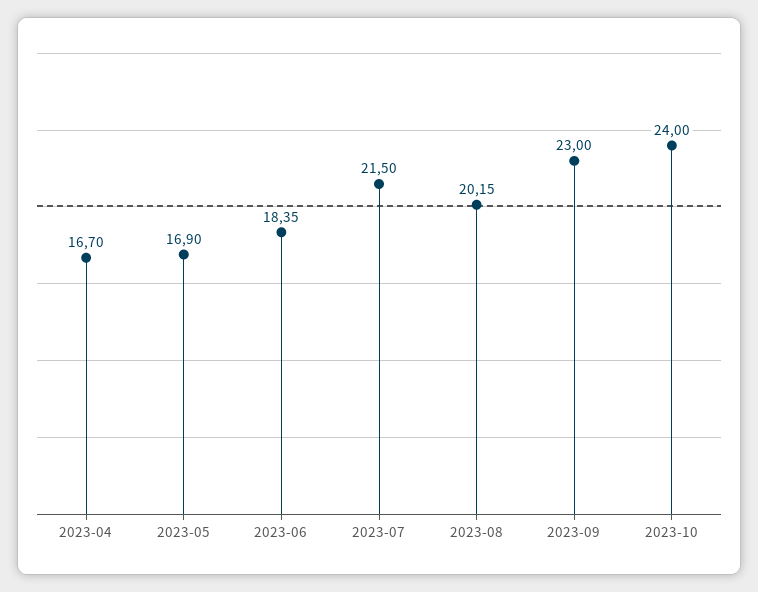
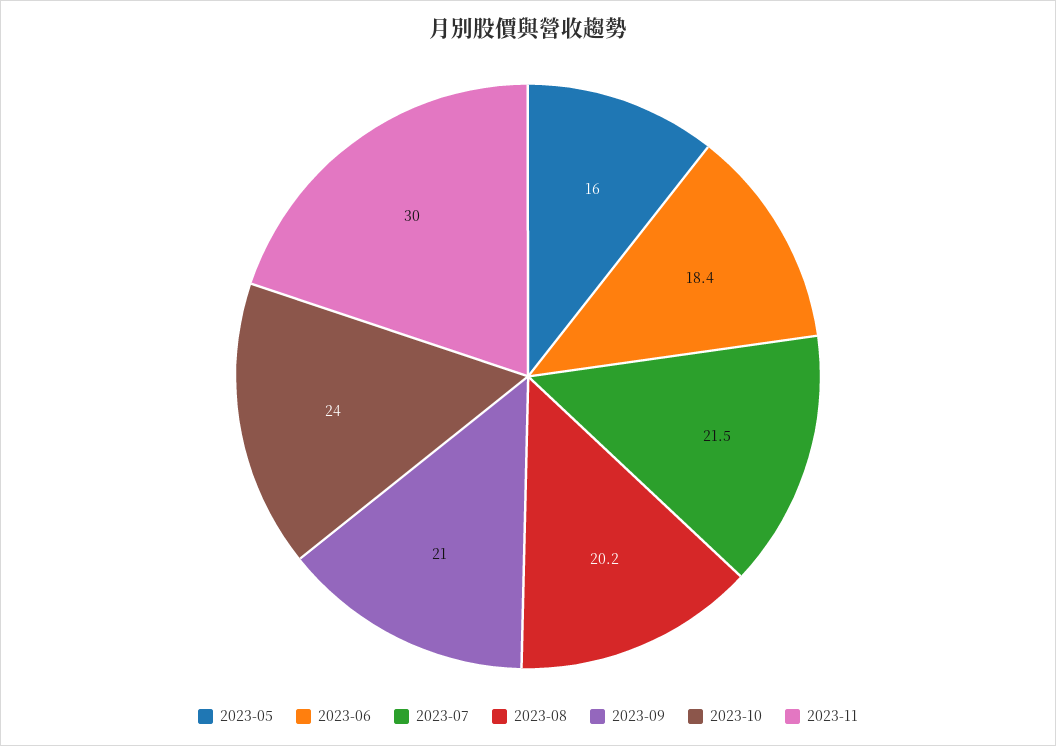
2023-04: 16.7 -> none
2023-05: 16.9 -> 16
2023-09: 23 -> 21
2023-11: none -> 30

